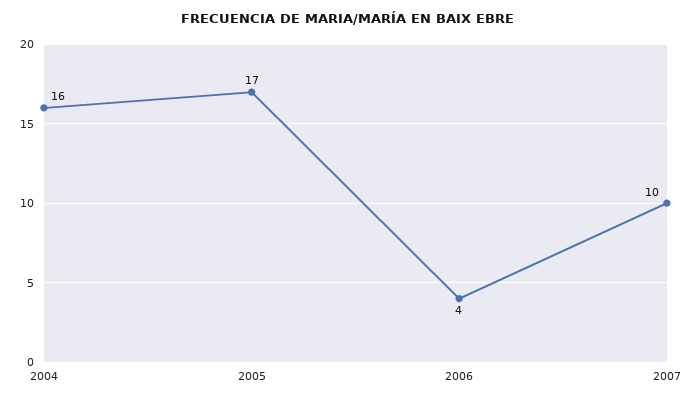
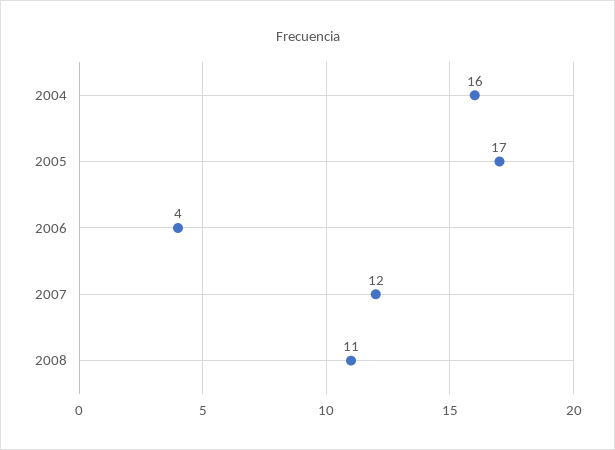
2007: 10 -> 12
2008: none -> 11

